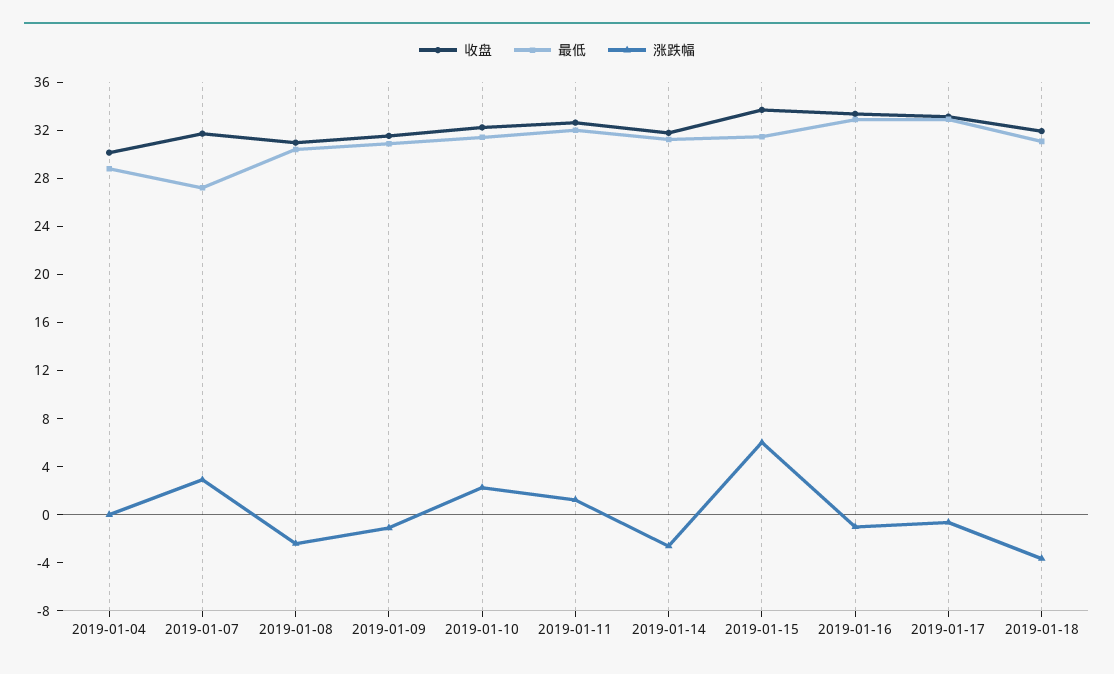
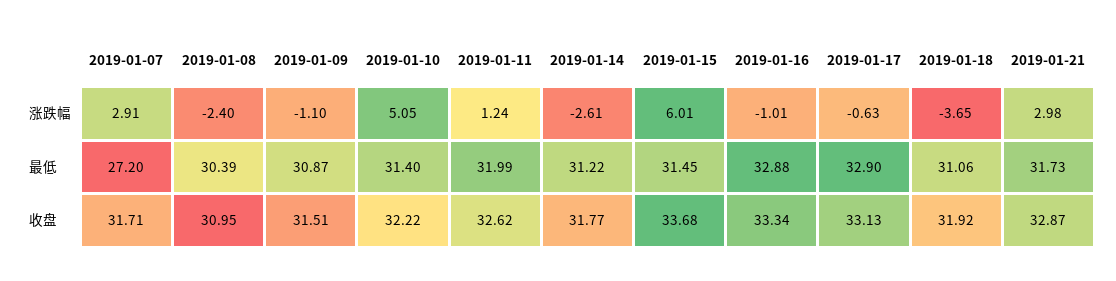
收盘, 2019-01-04: 30 -> none
最低, 2019-01-04: 29 -> none
涨跌幅, 2019-01-04: 0 -> none
涨跌幅, 2019-01-10: 2 -> 5.05
涨跌幅, 2019-01-21: none -> 2.98
最低, 2019-01-21: none -> 31.73
收盘, 2019-01-21: none -> 32.87

